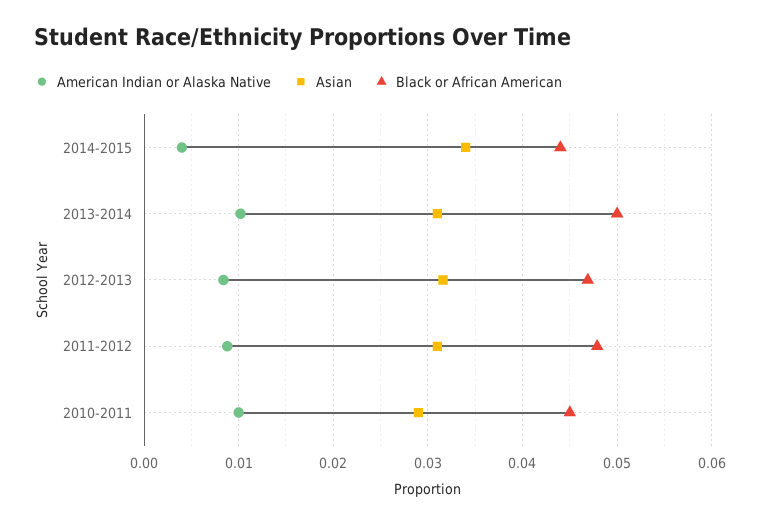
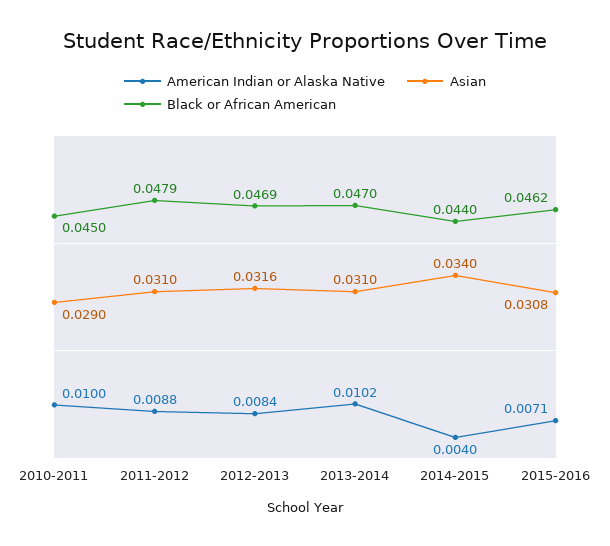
Black or African American, 2013-2014: 0.05 -> 0.047
American Indian or Alaska Native, 2015-2016: none -> 0.0071
Asian, 2015-2016: none -> 0.0308
Black or African American, 2015-2016: none -> 0.0462

